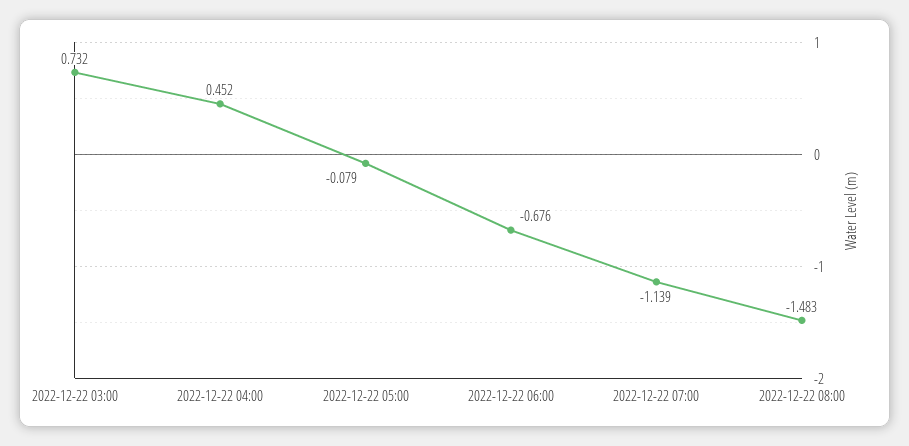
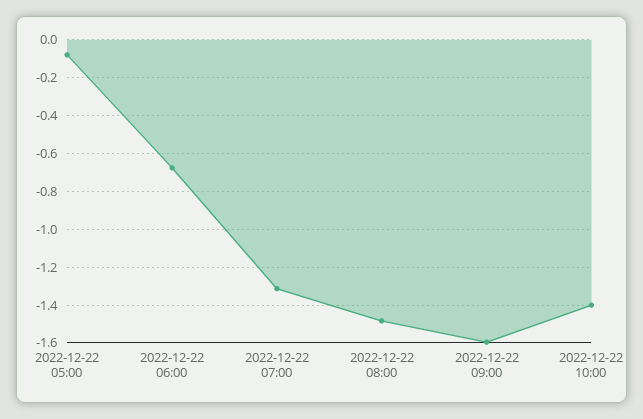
2022-12-22 03:00: 0.732 -> none
2022-12-22 04:00: 0.452 -> none
2022-12-22 07:00: -1.139 -> -1.3
2022-12-22 09:00: none -> -1.6
2022-12-22 10:00: none -> -1.4

